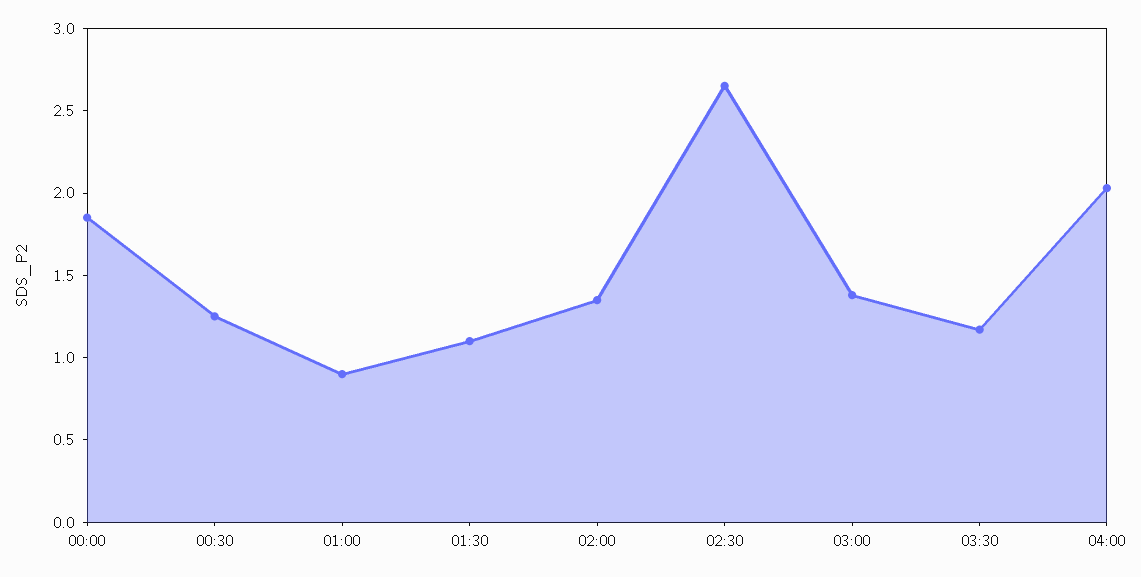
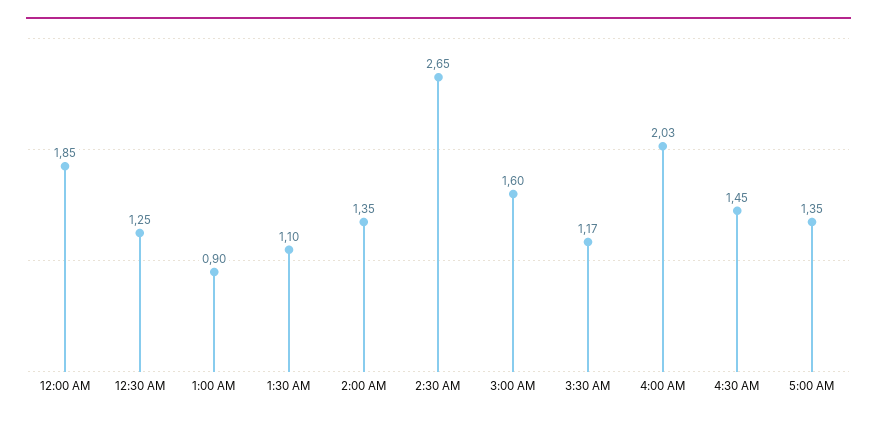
03:00: 1.4 -> 1.6
4:30 AM: none -> 1.45
5:00 AM: none -> 1.35

